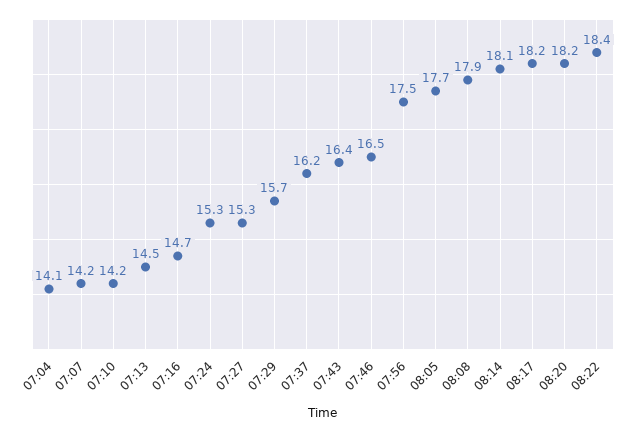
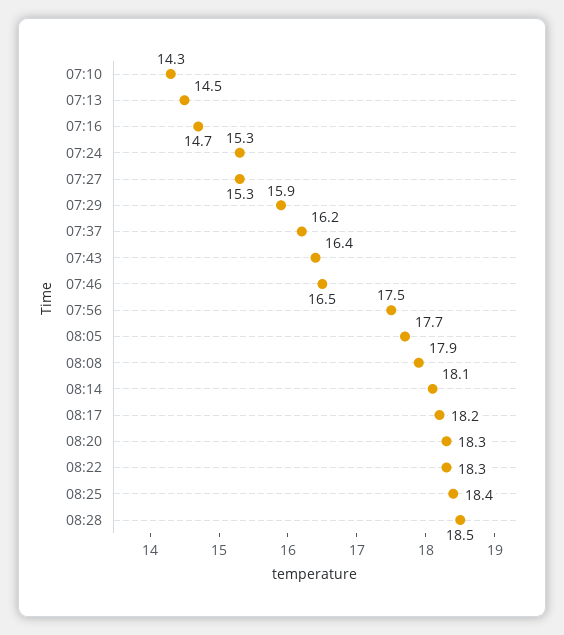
07:04: 14.1 -> none
07:07: 14.2 -> none
07:10: 14.2 -> 14.3
07:29: 15.7 -> 15.9
08:20: 18.2 -> 18.3
08:22: 18.4 -> 18.3
08:25: none -> 18.4
08:28: none -> 18.5

